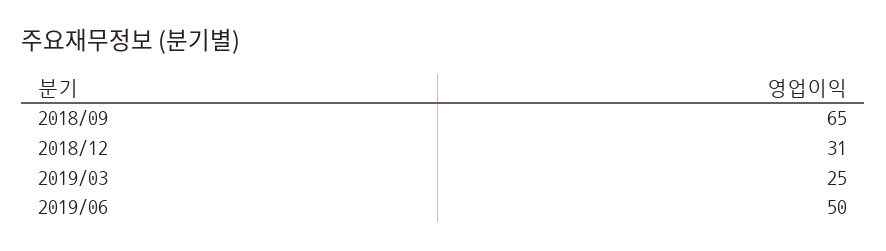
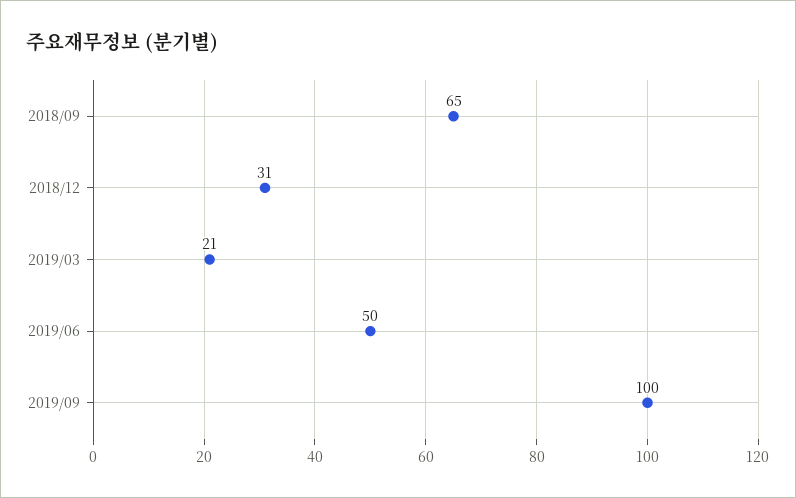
2019/03: 25 -> 21
2019/09: none -> 100

